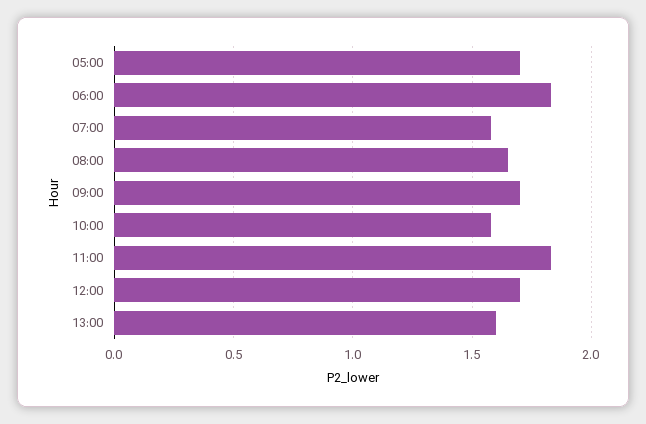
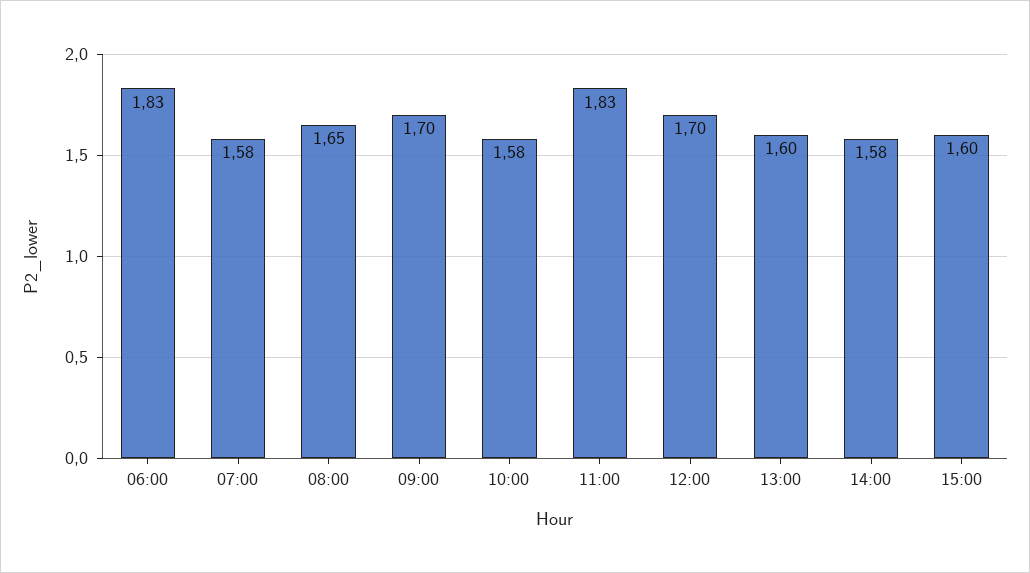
05:00: 1.7 -> none
14:00: none -> 1.58
15:00: none -> 1.6

